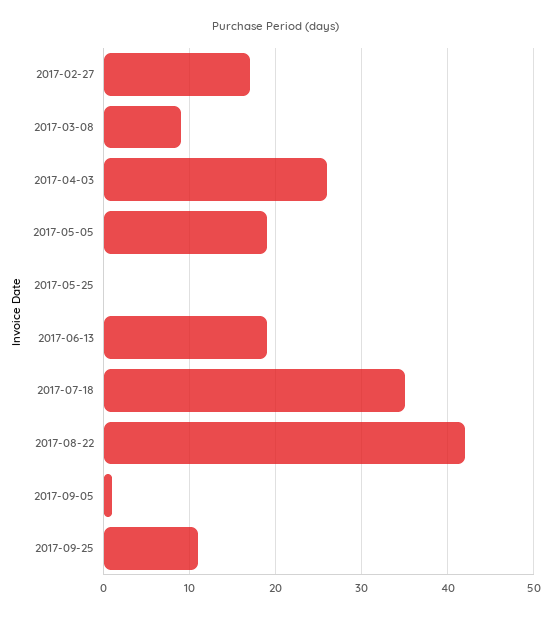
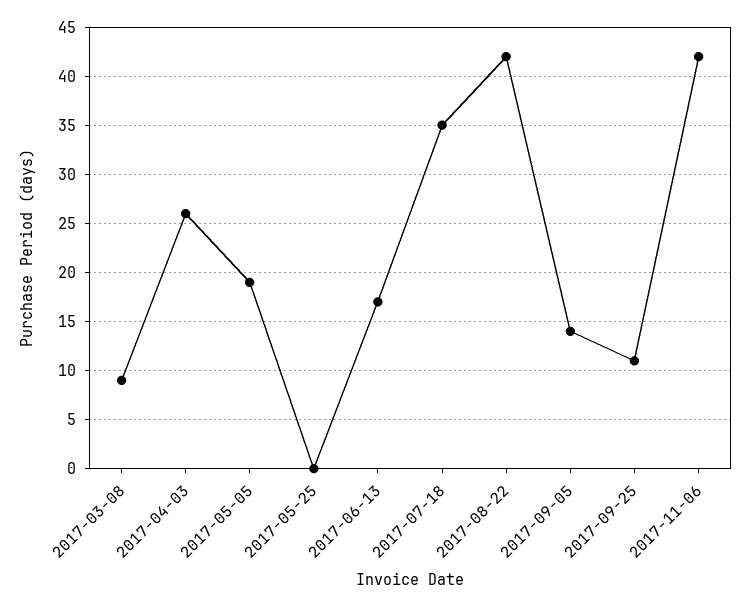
2017-02-27: 17 -> none
2017-06-13: 19 -> 17
2017-09-05: 1 -> 14
2017-11-06: none -> 42

